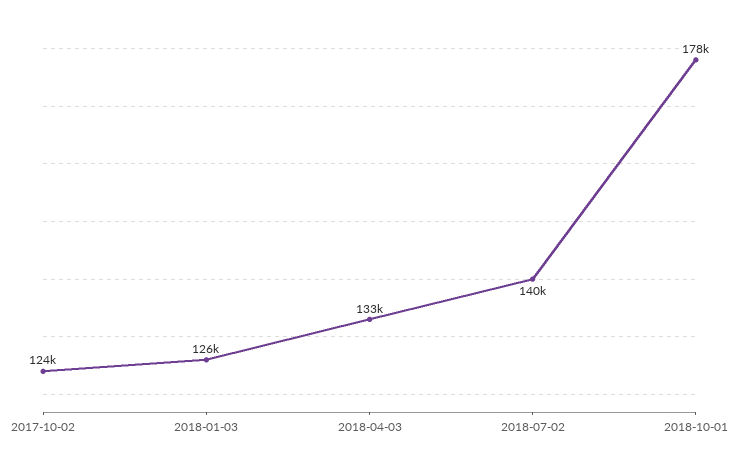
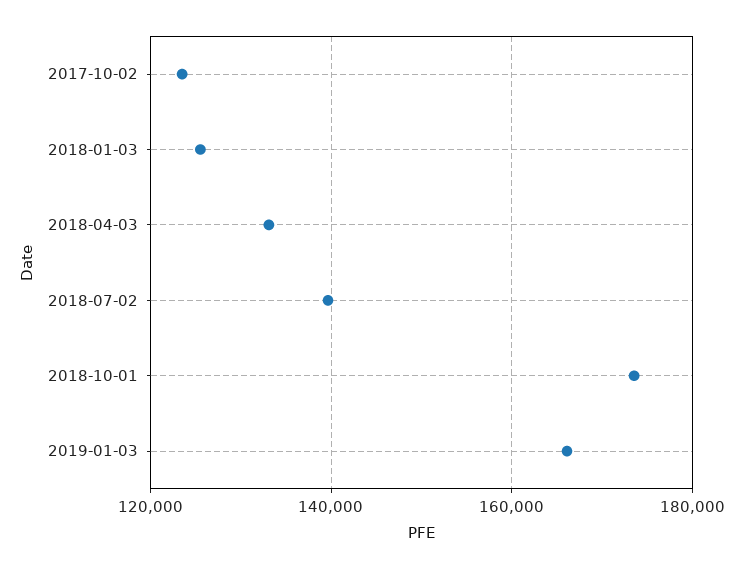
2018-10-01: 178000 -> 174000
2019-01-03: none -> 166000

